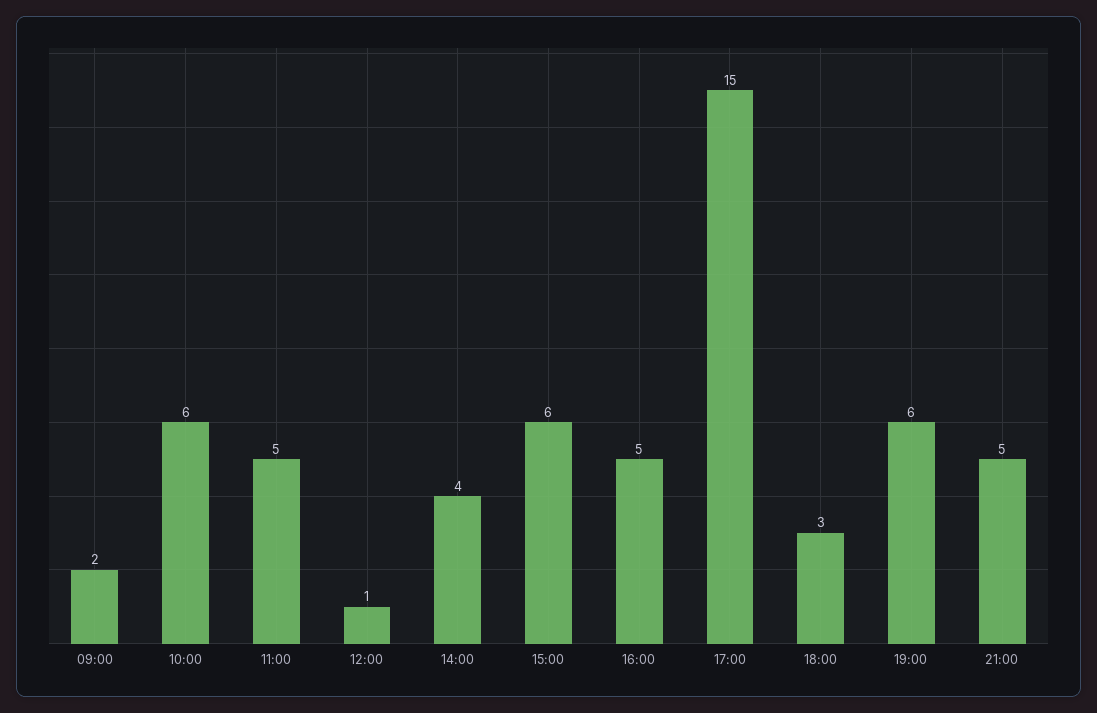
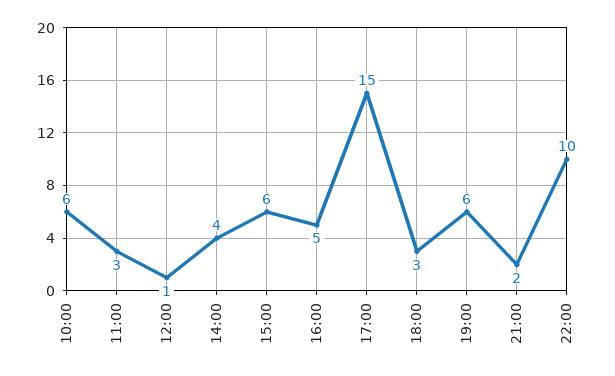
09:00: 2 -> none
11:00: 5 -> 3
21:00: 5 -> 2
22:00: none -> 10

